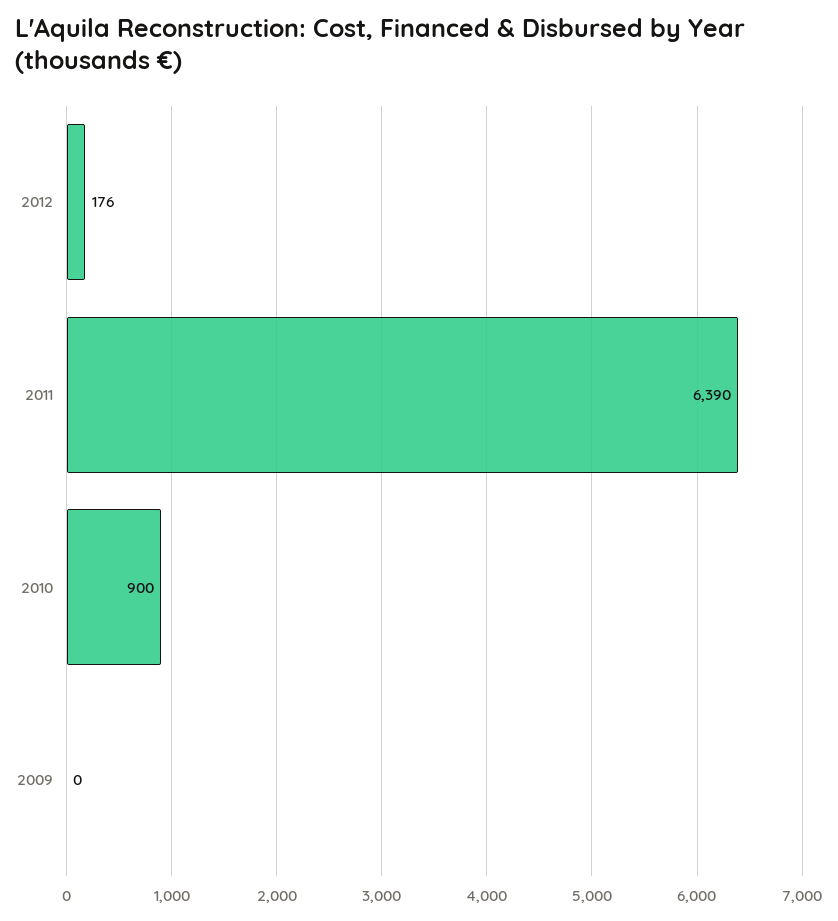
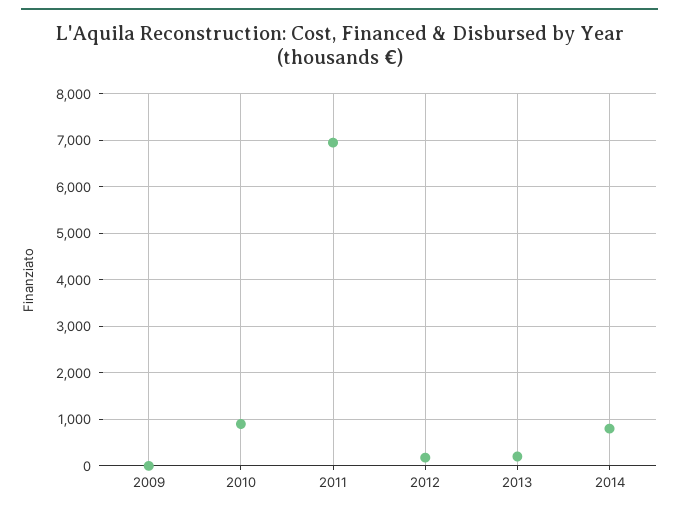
2011: 6390 -> 7000
2013: none -> 200
2014: none -> 800

